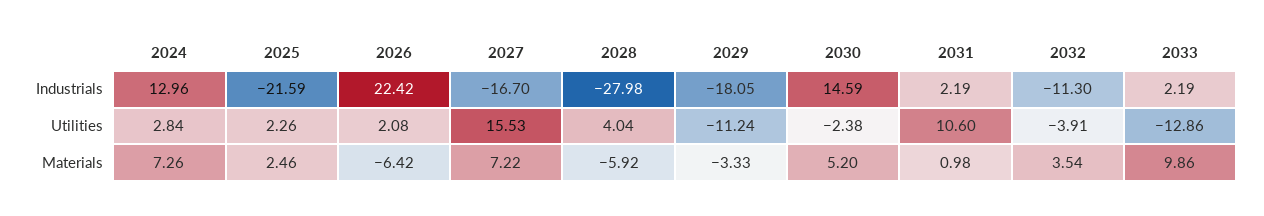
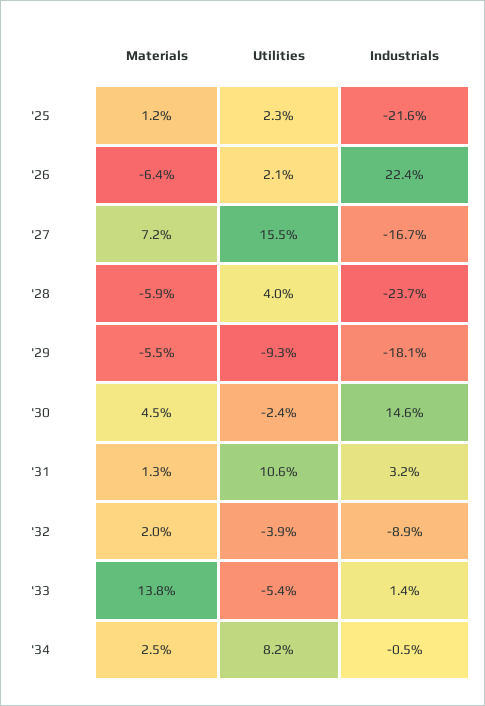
2024, Industrials: 12.96 -> none
2028, Industrials: -27.98 -> -23.7
2031, Industrials: 2.19 -> 3.2
2032, Industrials: -11.3 -> -8.9
2033, Industrials: 2.19 -> 1.4
2024, Utilities: 2.84 -> none
2029, Utilities: -11.24 -> -9.3
2033, Utilities: -12.86 -> -5.4
2024, Materials: 7.26 -> none
2025, Materials: 2.46 -> 1.2
2029, Materials: -3.33 -> -5.5
2030, Materials: 5.2 -> 4.5
2031, Materials: 0.98 -> 1.3
2032, Materials: 3.54 -> 2
2033, Materials: 9.86 -> 13.8
'34, Materials: none -> 2.5
'34, Utilities: none -> 8.2
'34, Industrials: none -> -0.5

